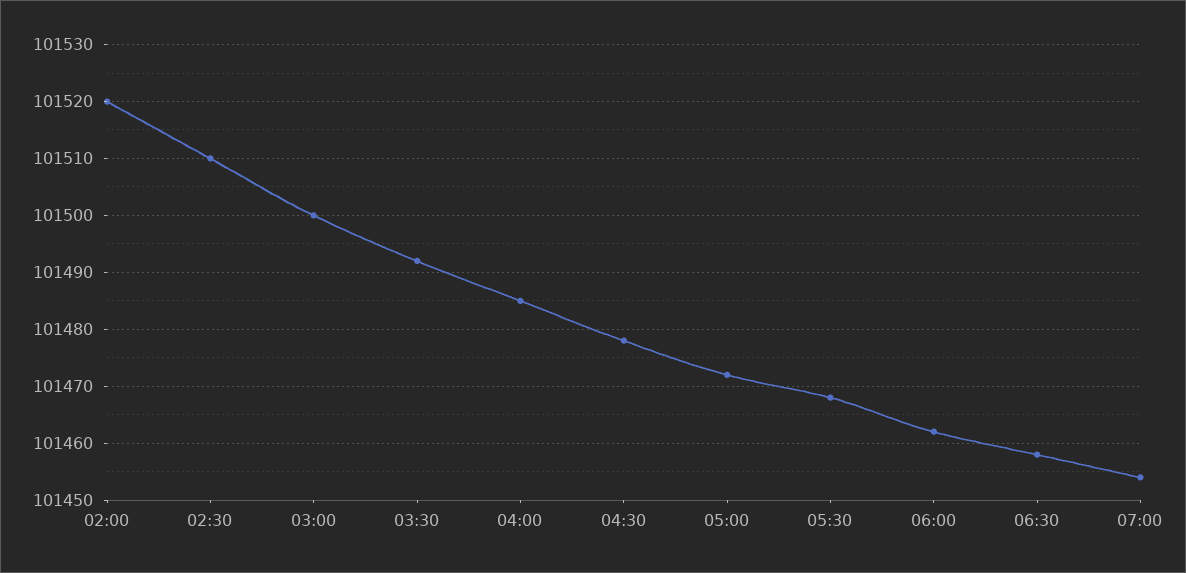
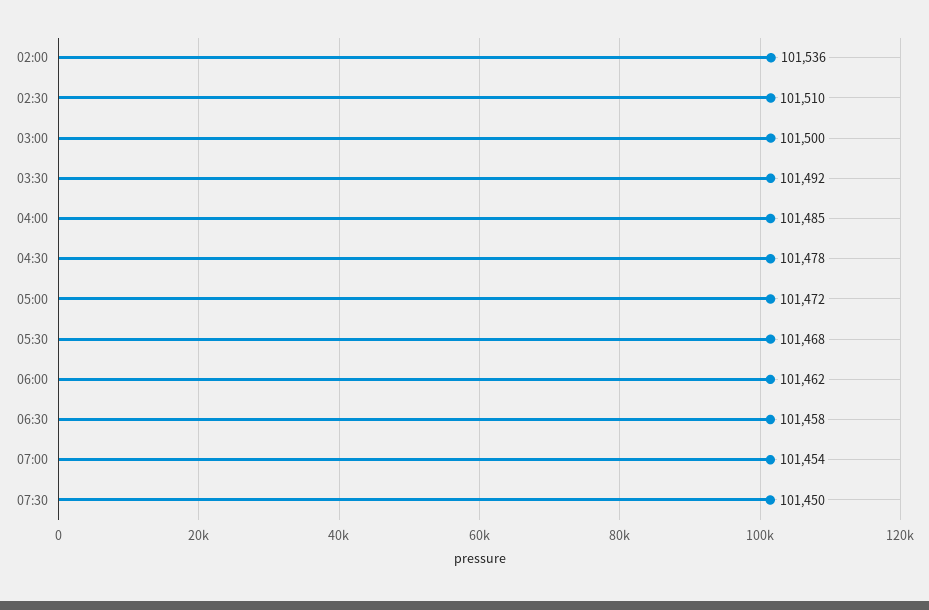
02:00: 101520 -> 101536
07:30: none -> 101450

